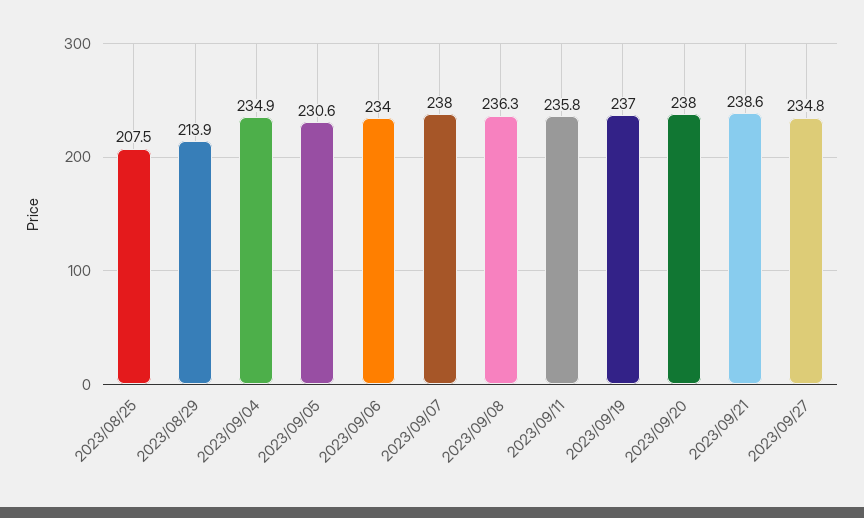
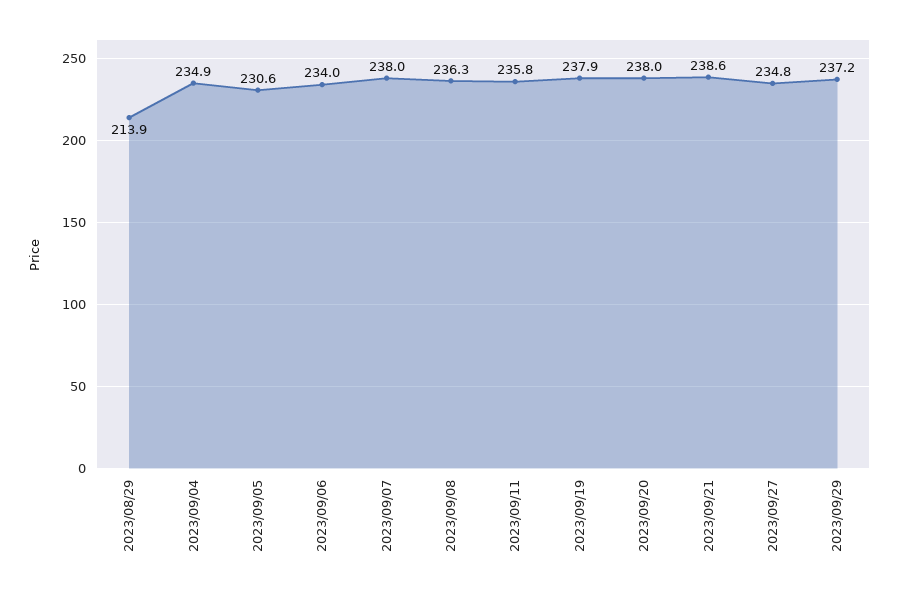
2023/08/25: 207.5 -> none
2023/09/19: 237 -> 237.9
2023/09/29: none -> 237.2

